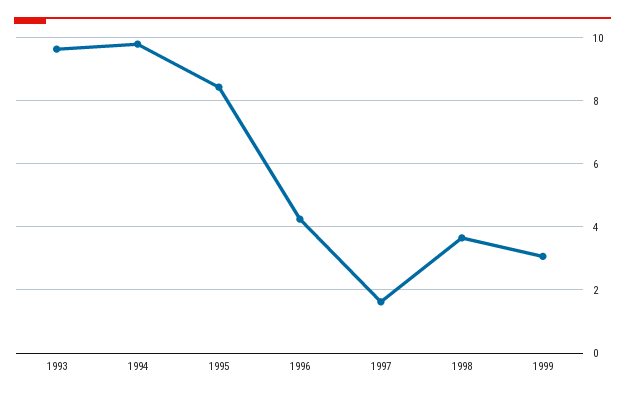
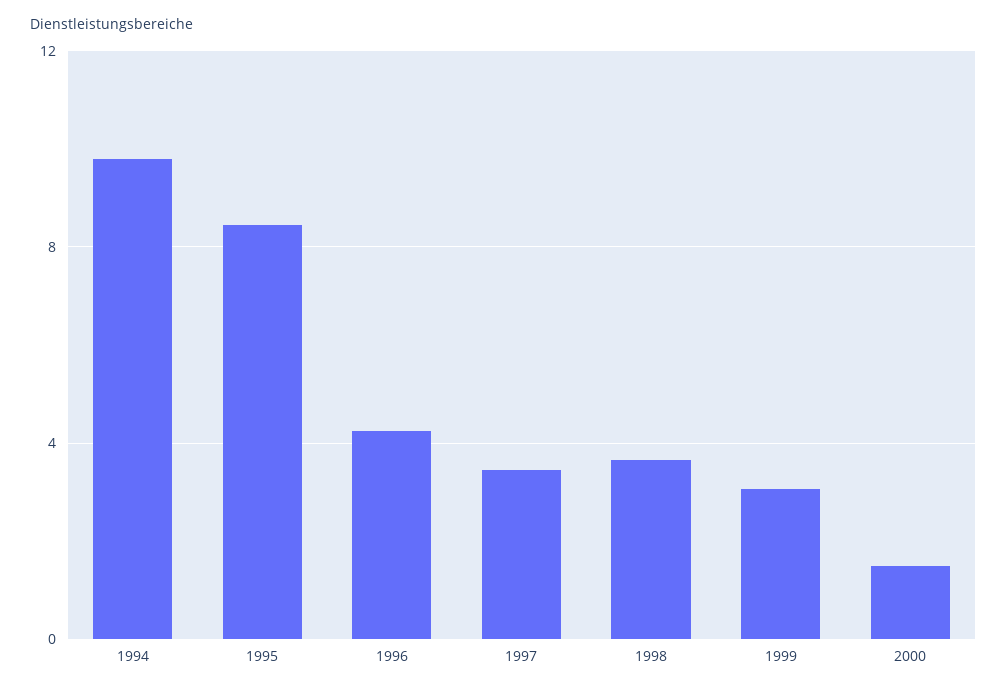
1993: 9.6 -> none
1997: 1.6 -> 3.5
2000: none -> 1.5

